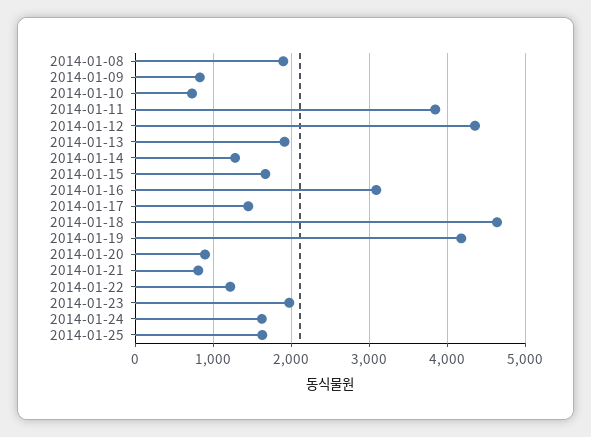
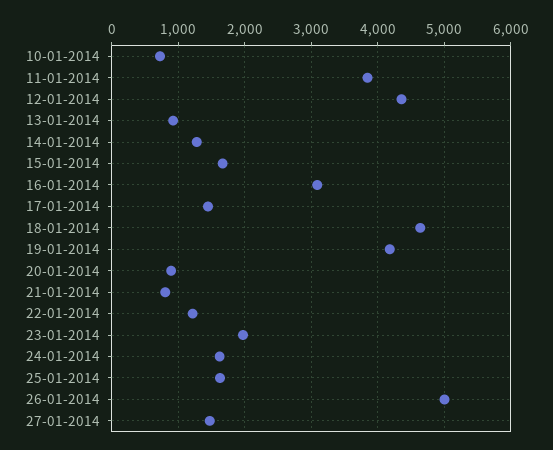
2014-01-08: 1900 -> none
2014-01-09: 800 -> none
2014-01-13: 1900 -> 900
26-01-2014: none -> 5000
27-01-2014: none -> 1500

